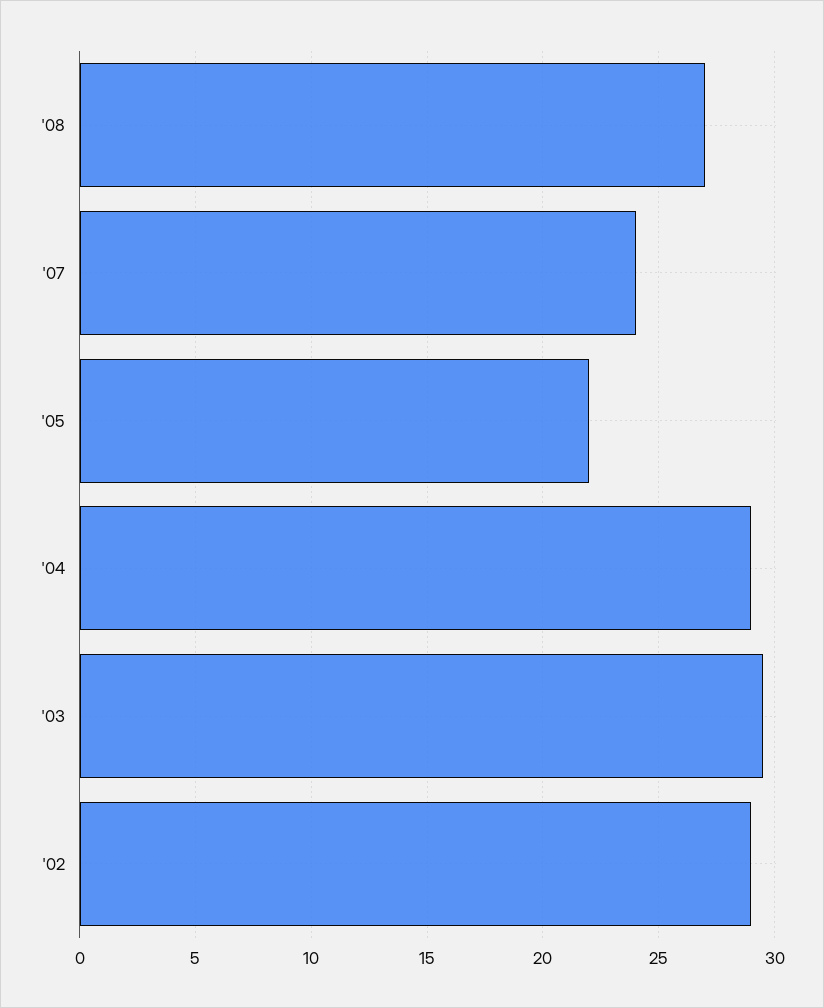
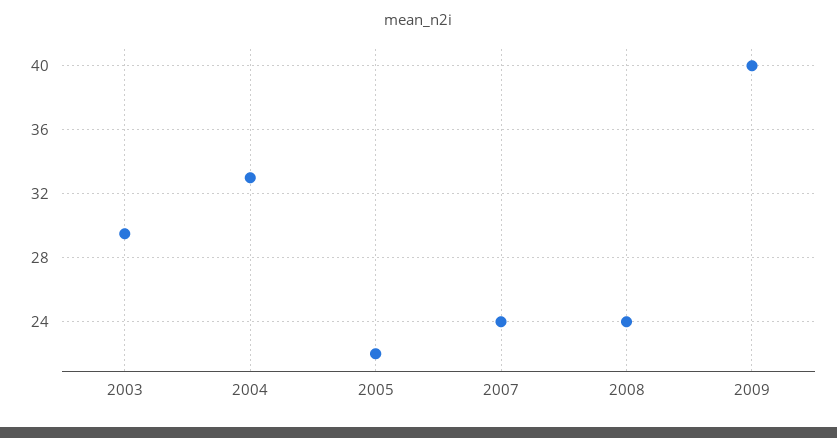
'08: 27 -> 24
'04: 29 -> 33
'02: 29 -> none
2009: none -> 40

